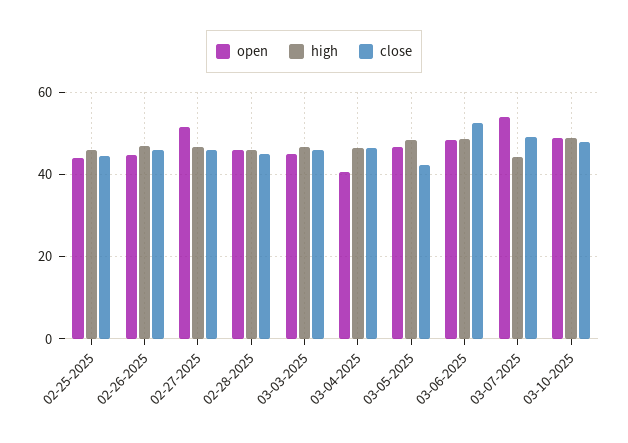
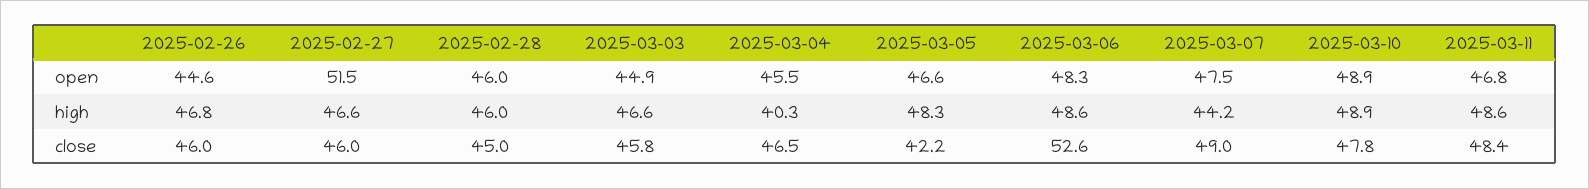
open, 02-25-2025: 44 -> none
high, 02-25-2025: 46 -> none
close, 02-25-2025: 44 -> none
open, 03-04-2025: 40 -> 45.5
high, 03-04-2025: 46 -> 40.3
open, 03-07-2025: 54 -> 47.5
open, 2025-03-11: none -> 46.8
high, 2025-03-11: none -> 48.6
close, 2025-03-11: none -> 48.4

